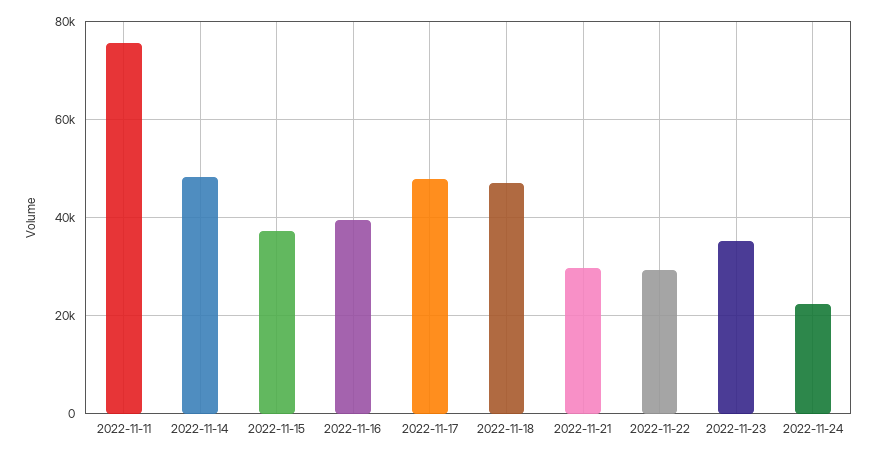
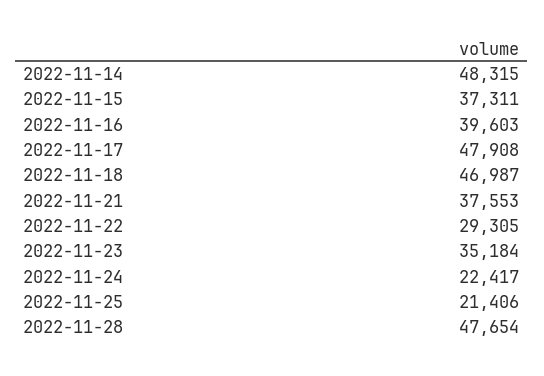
2022-11-11: 76000 -> none
2022-11-21: 30000 -> 37553
2022-11-25: none -> 21406
2022-11-28: none -> 47654

